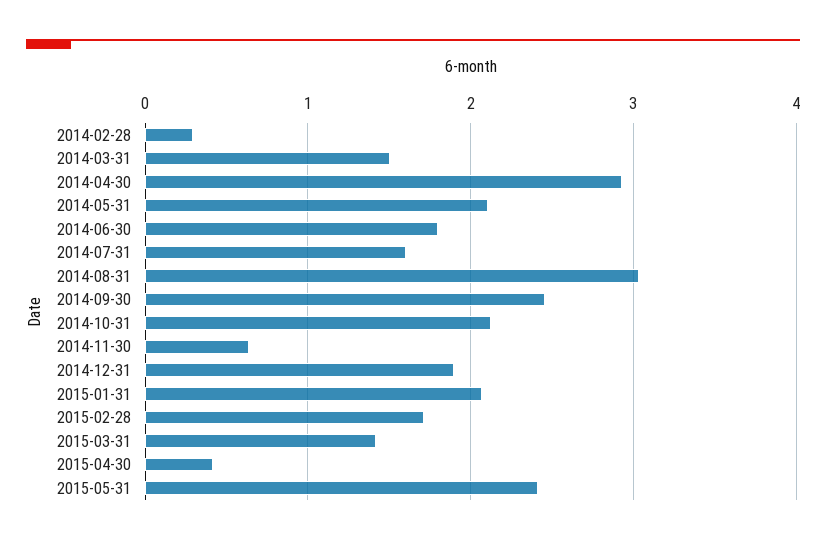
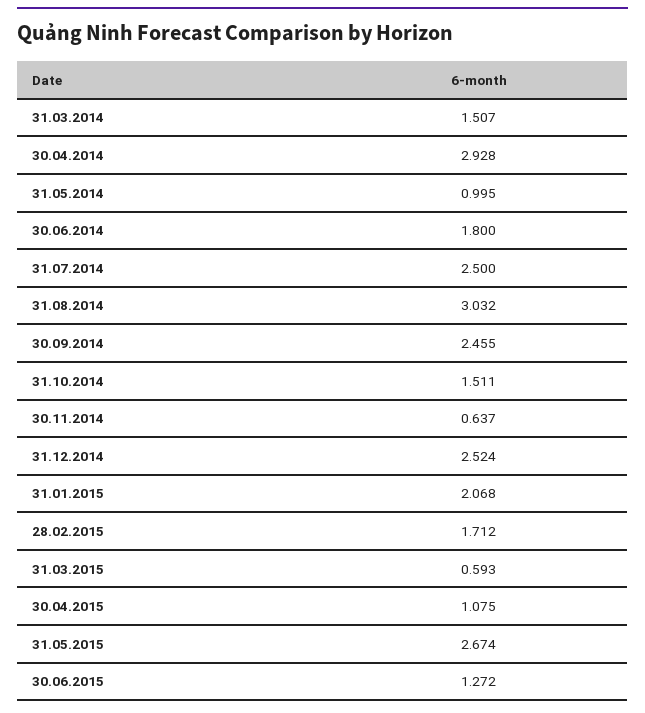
2014-02-28: 0.3 -> none
2014-05-31: 2.1 -> 0.995
2014-07-31: 1.6 -> 2.5
2014-10-31: 2.1 -> 1.511
2014-12-31: 1.9 -> 2.524
2015-03-31: 1.4 -> 0.593
2015-04-30: 0.4 -> 1.075
2015-05-31: 2.4 -> 2.674
30.06.2015: none -> 1.272

